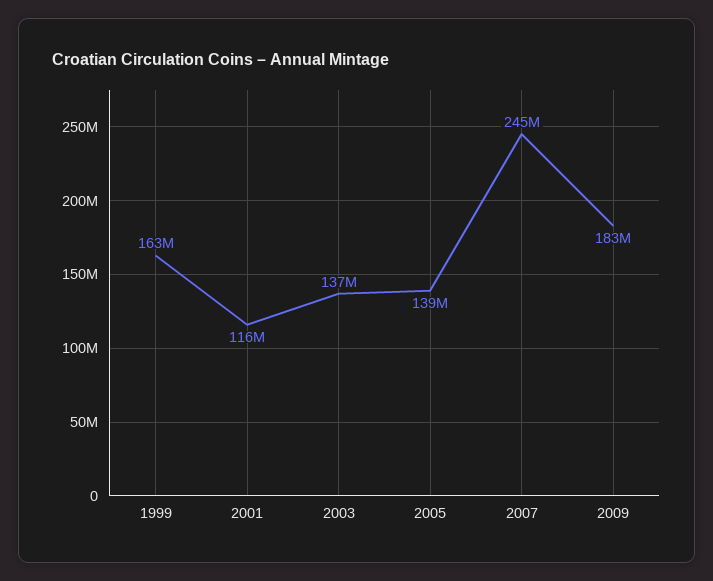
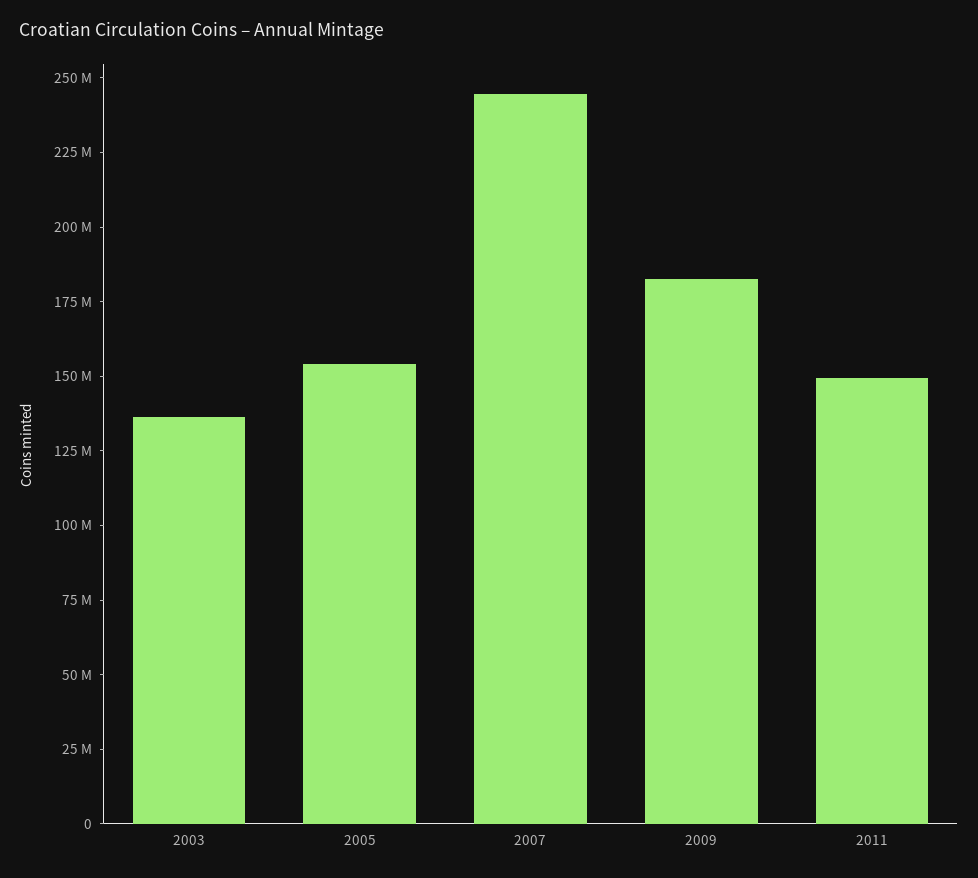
1999: 163000000 -> none
2001: 116000000 -> none
2005: 139000000 -> 155000000
2011: none -> 150000000

